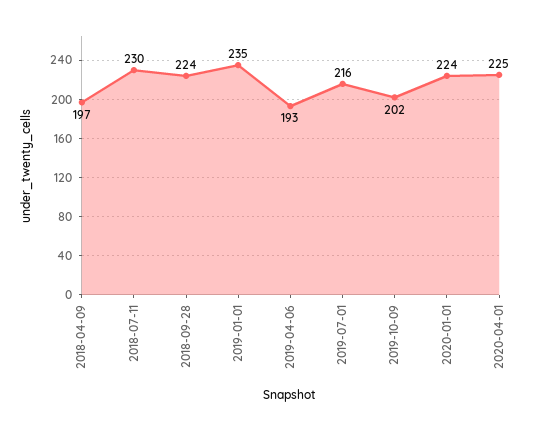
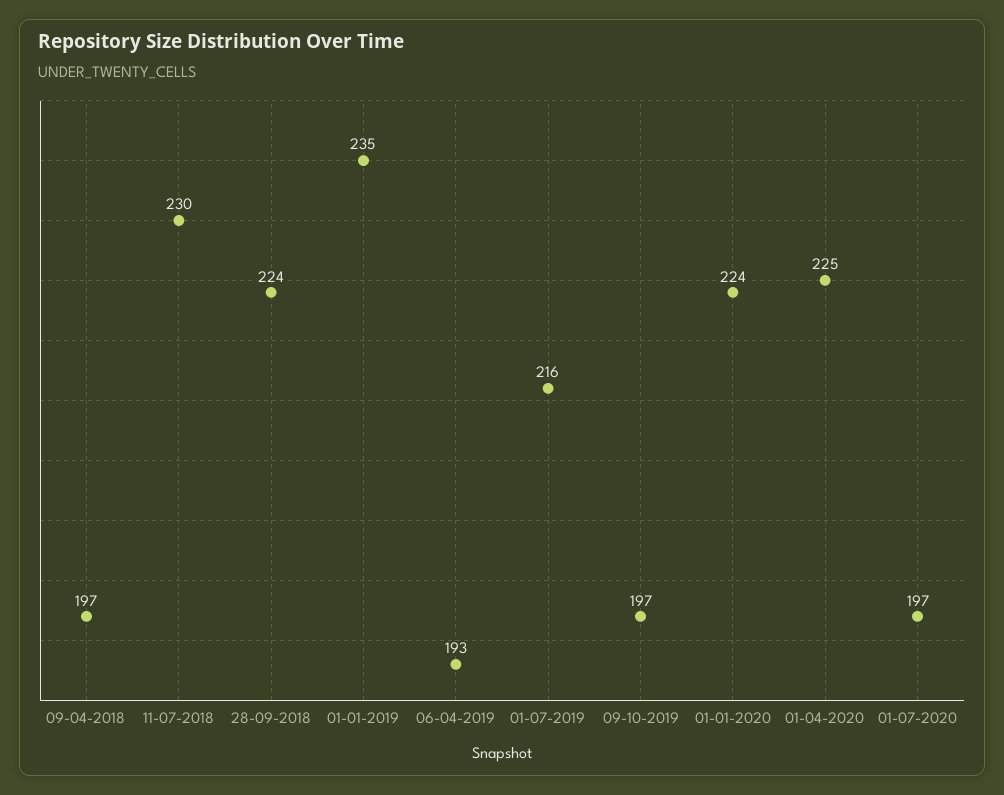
2019-10-09: 202 -> 197
01-07-2020: none -> 197

